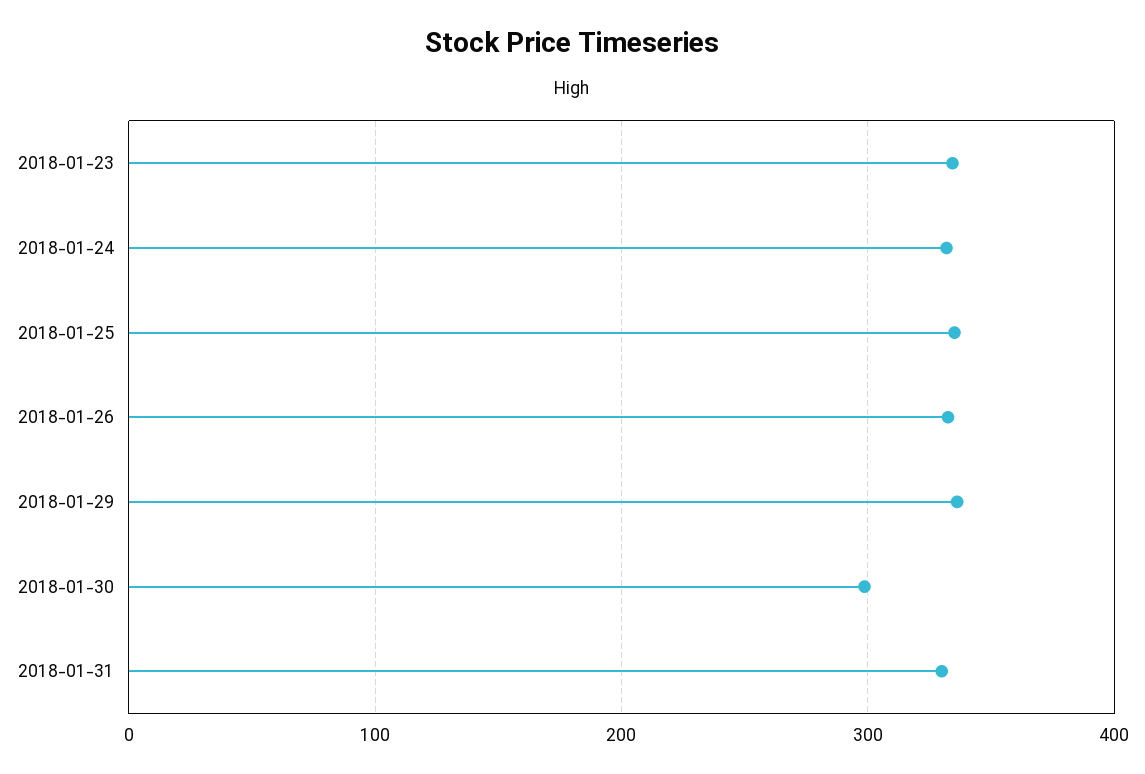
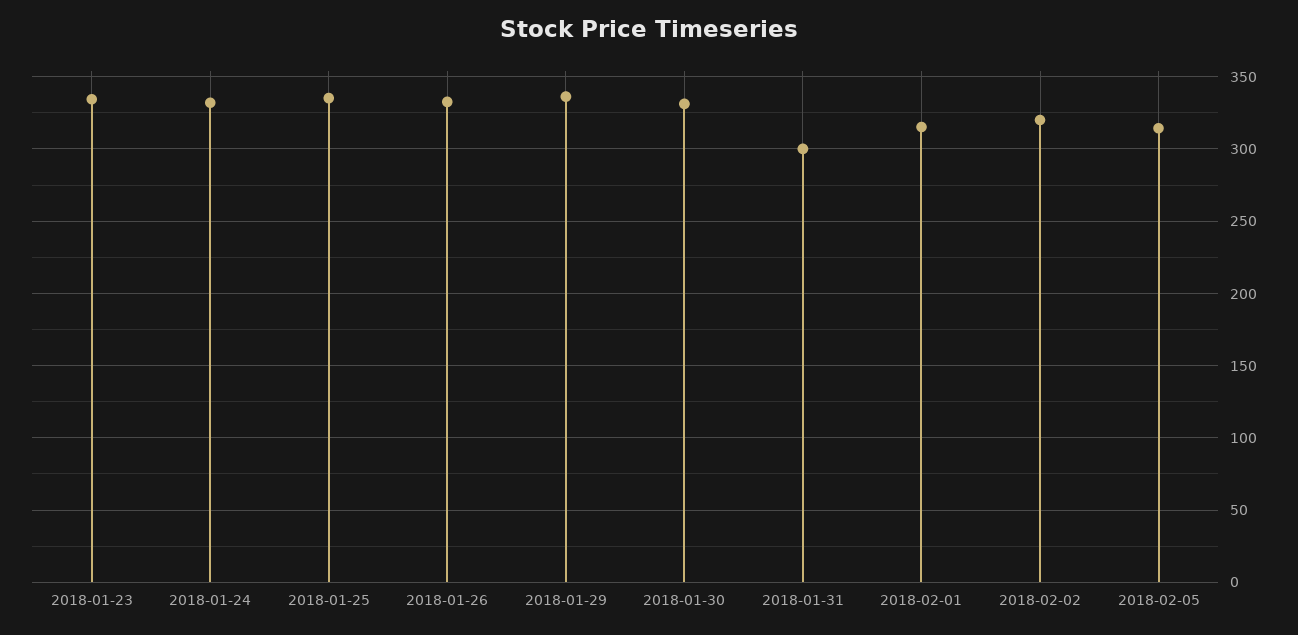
2018-01-30: 300 -> 330
2018-01-31: 330 -> 300
2018-02-01: none -> 315
2018-02-02: none -> 320
2018-02-05: none -> 315

